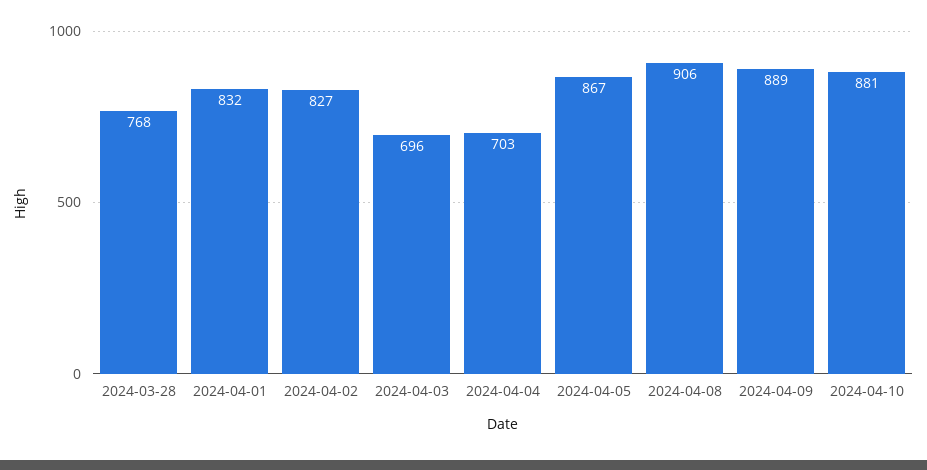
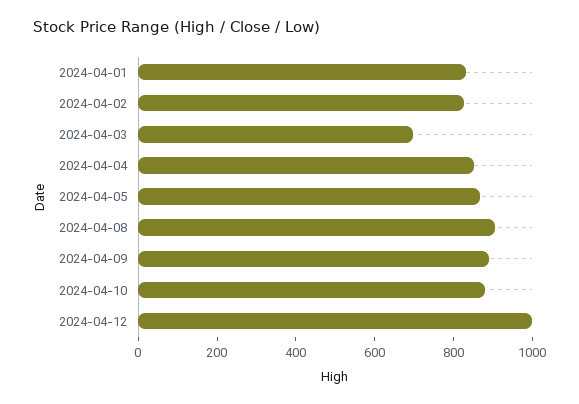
2024-03-28: 768 -> none
2024-04-04: 703 -> 850
2024-04-12: none -> 1000

